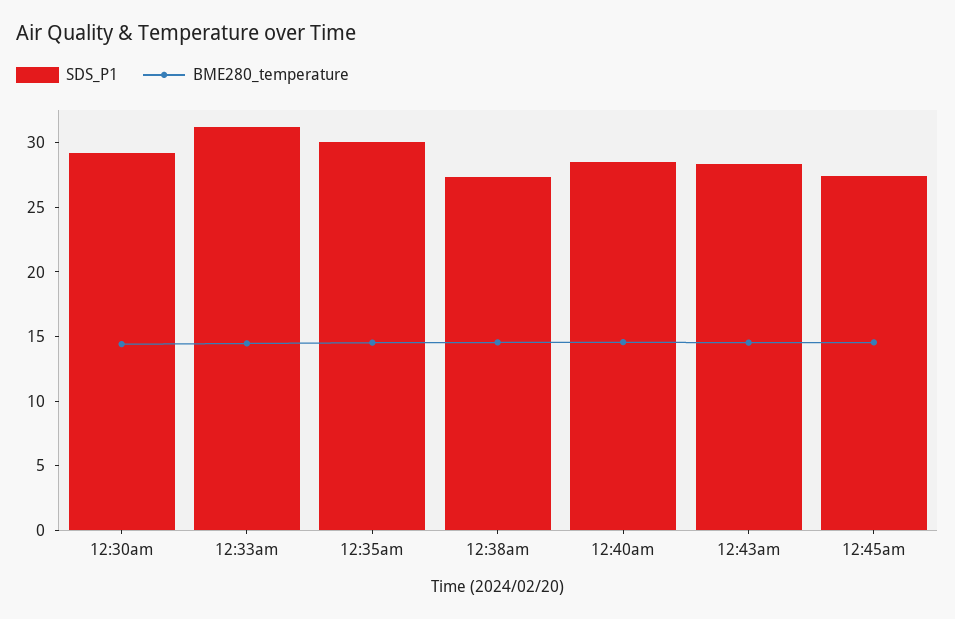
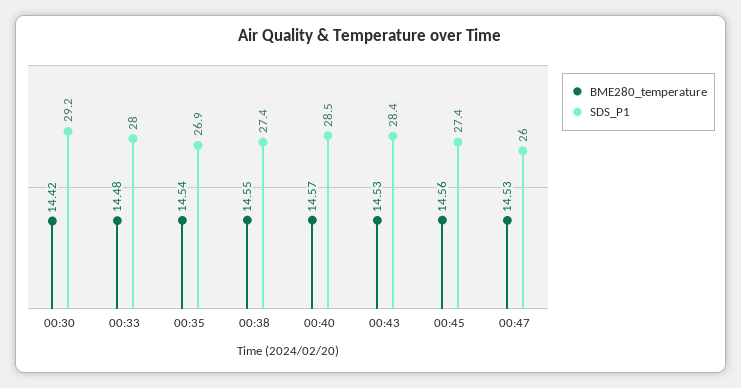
SDS_P1, 12:33am: 31 -> 28
SDS_P1, 12:35am: 30 -> 26.9
BME280_temperature, 00:47: none -> 14.53
SDS_P1, 00:47: none -> 26

